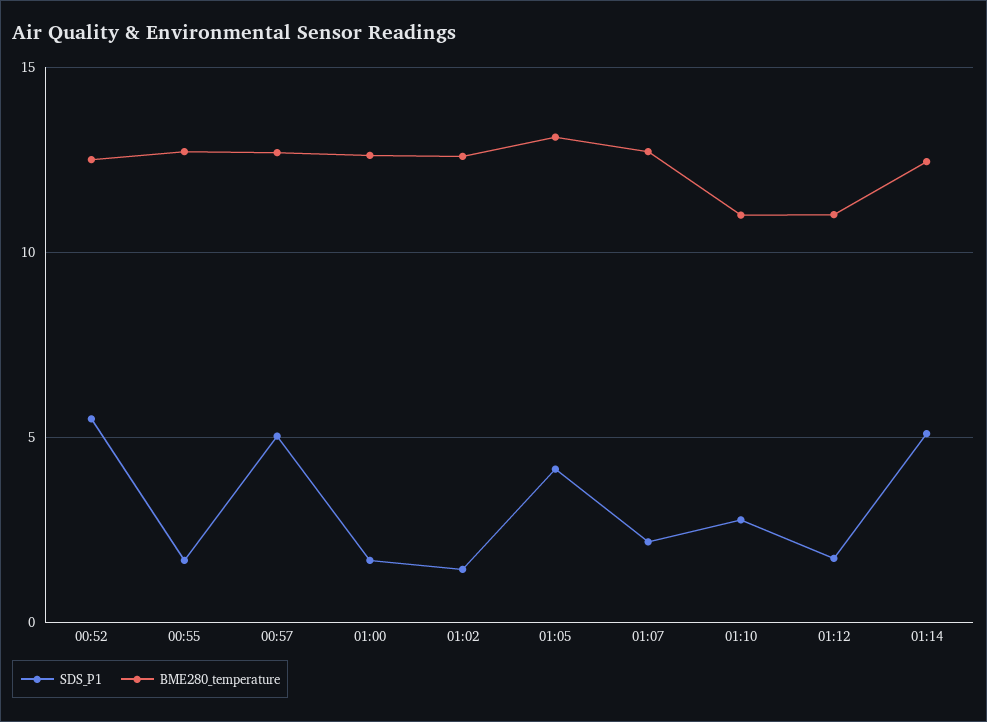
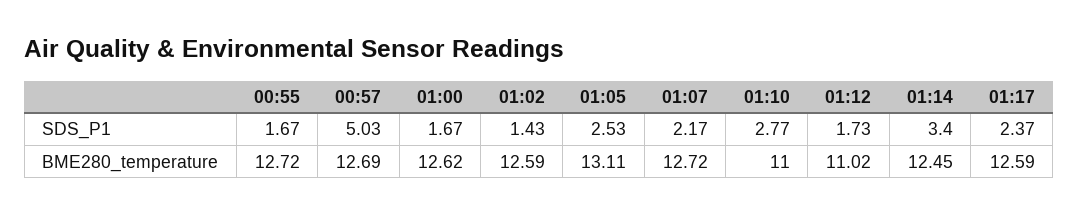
SDS_P1, 00:52: 5.5 -> none
BME280_temperature, 00:52: 12.5 -> none
SDS_P1, 01:05: 4 -> 2.53
SDS_P1, 01:14: 5 -> 3.4
SDS_P1, 01:17: none -> 2.37
BME280_temperature, 01:17: none -> 12.59

